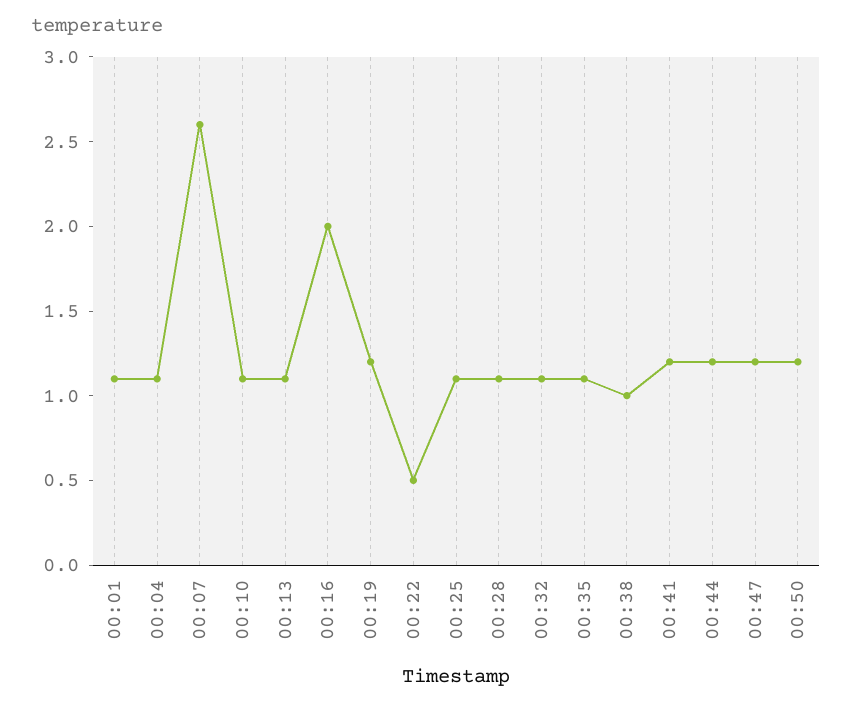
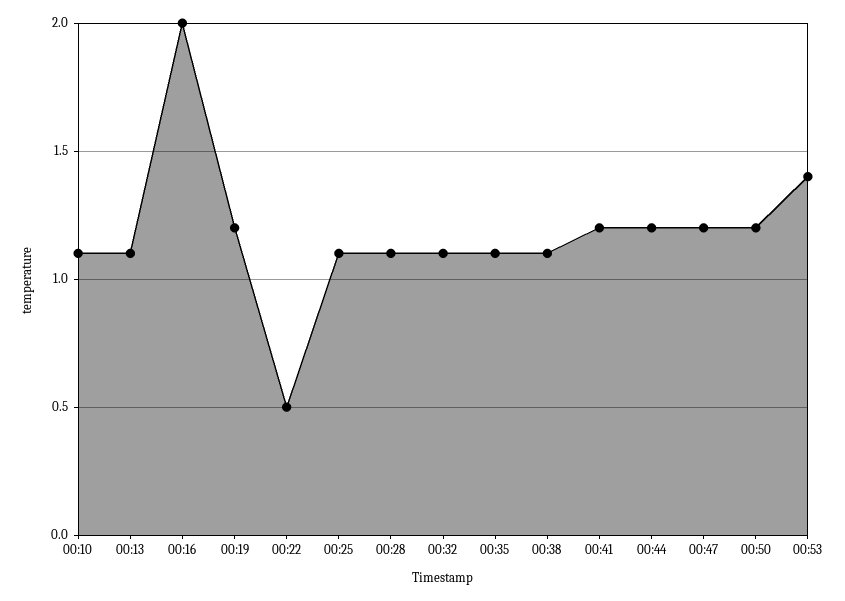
00:01: 1.1 -> none
00:04: 1.1 -> none
00:07: 2.6 -> none
00:38: 1 -> 1.1
00:53: none -> 1.4

